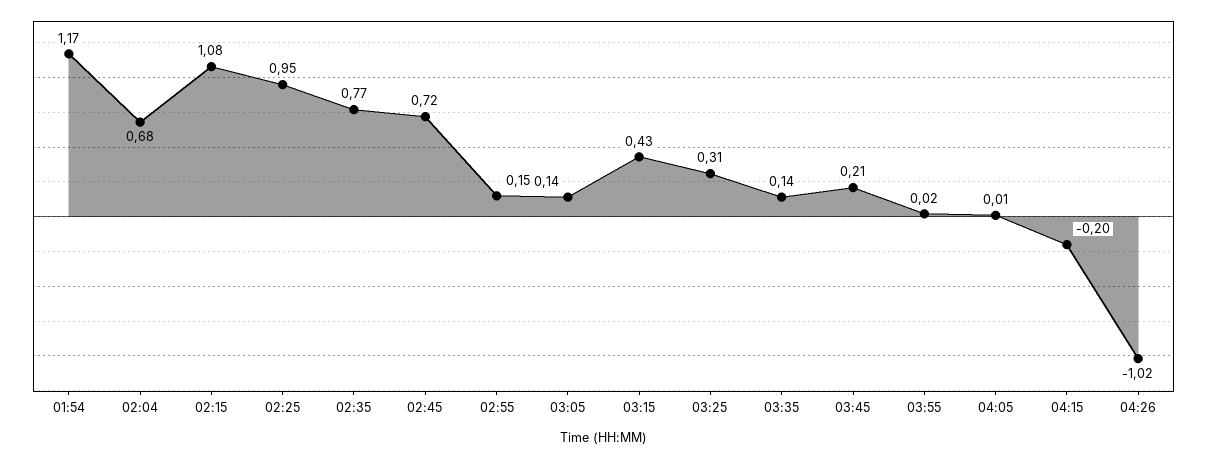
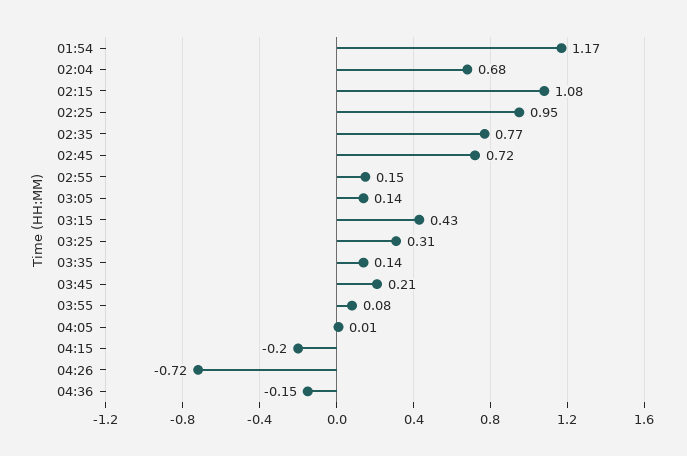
03:55: 0.02 -> 0.08
04:26: -1.02 -> -0.72
04:36: none -> -0.15

